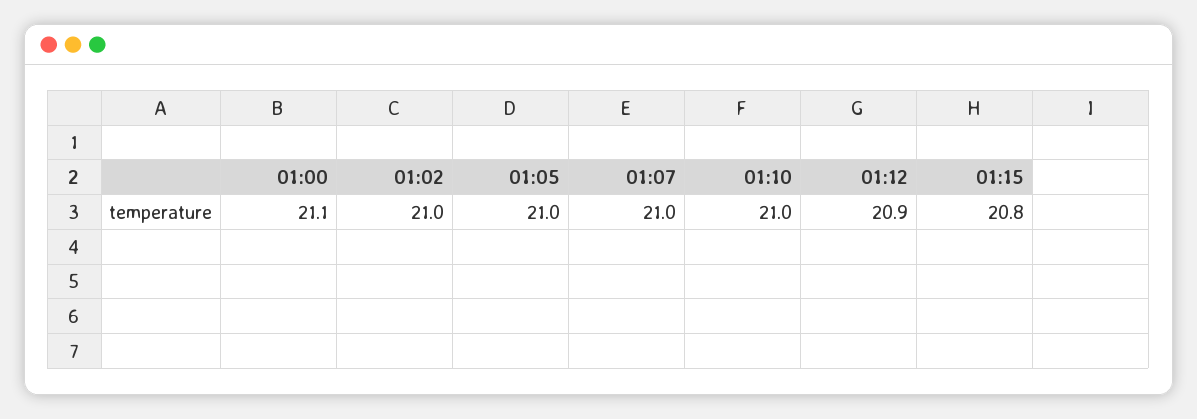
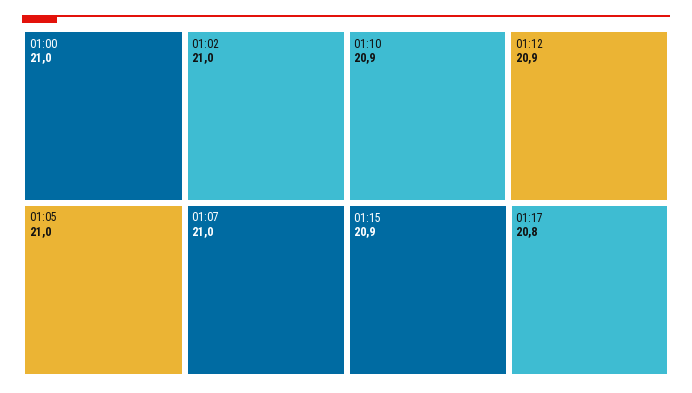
01:00: 21.1 -> 21
01:10: 21 -> 20.9
01:15: 20.8 -> 20.9
01:17: none -> 20.8

